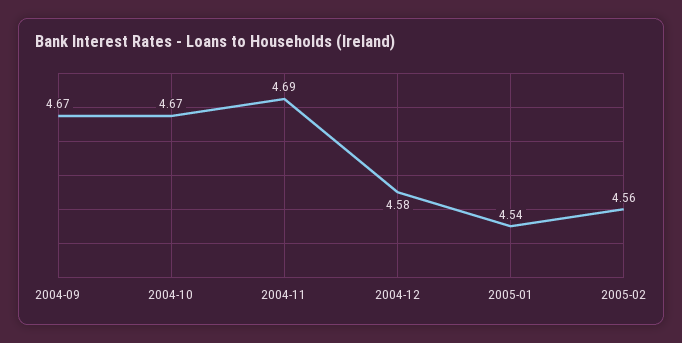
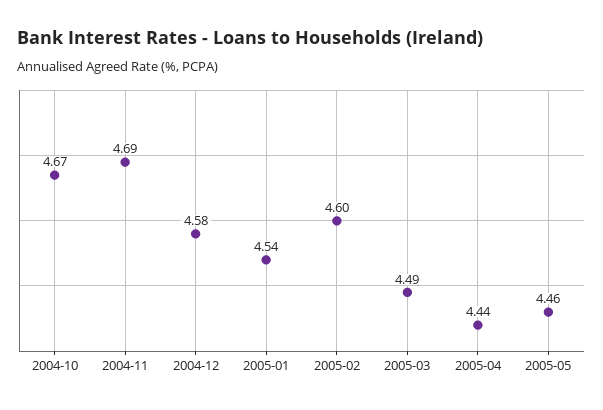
2004-09: 4.67 -> none
2005-02: 4.56 -> 4.6
2005-03: none -> 4.49
2005-04: none -> 4.44
2005-05: none -> 4.46

